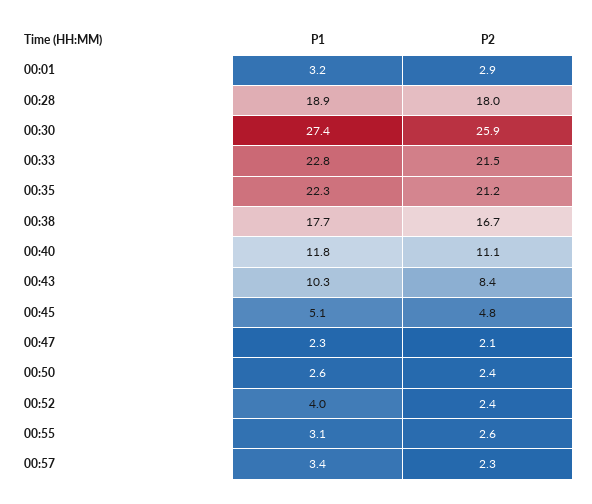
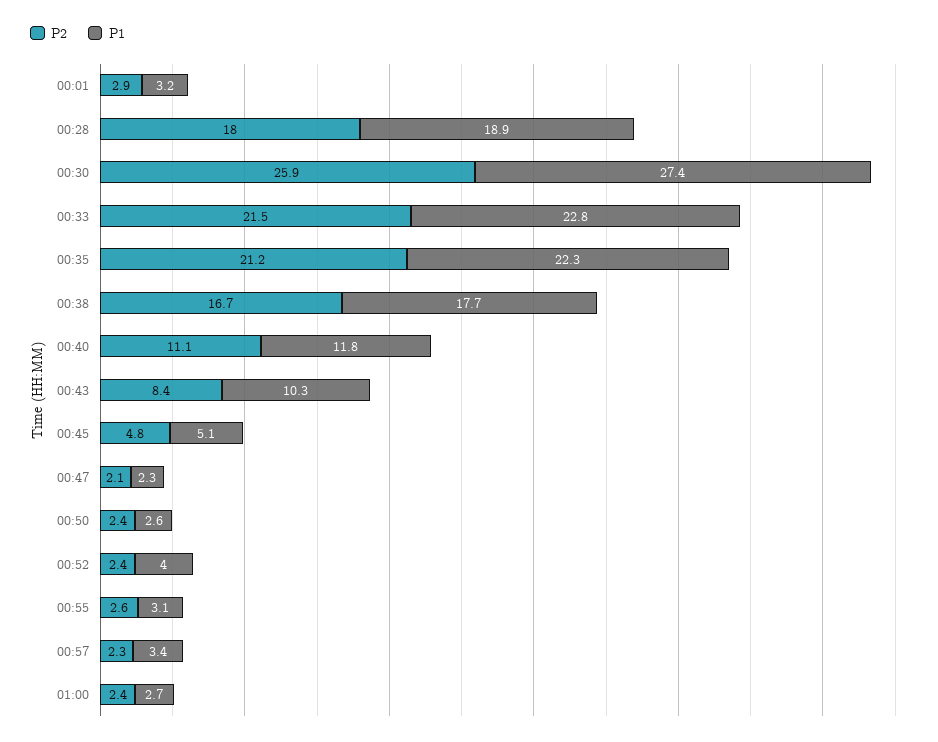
P2, 01:00: none -> 2.4
P1, 01:00: none -> 2.7

